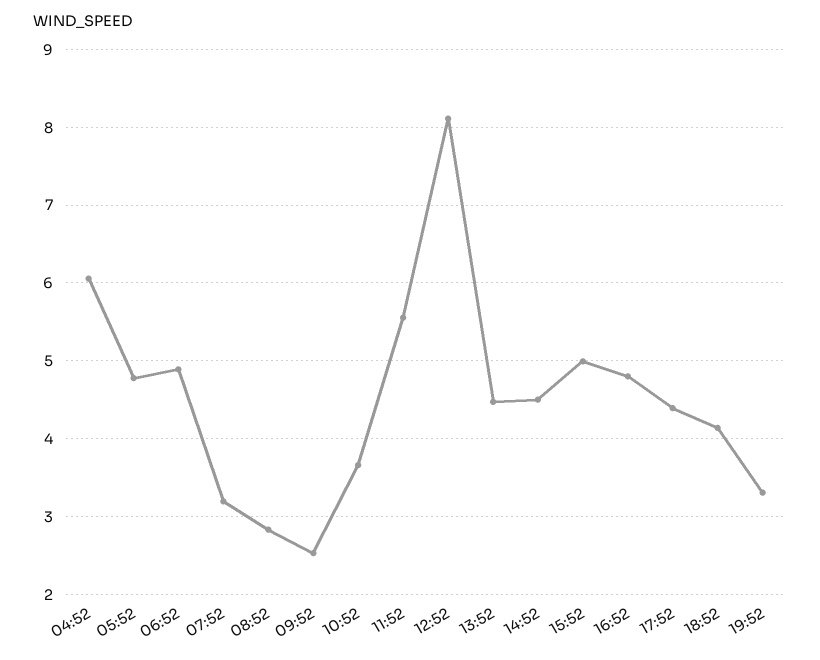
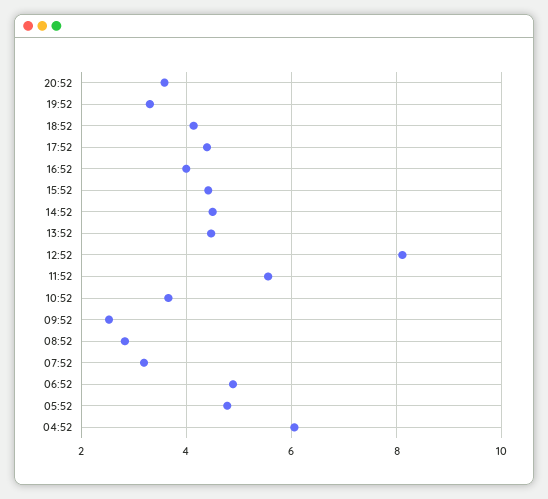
15:52: 5 -> 4.4
16:52: 4.8 -> 4
20:52: none -> 3.6

